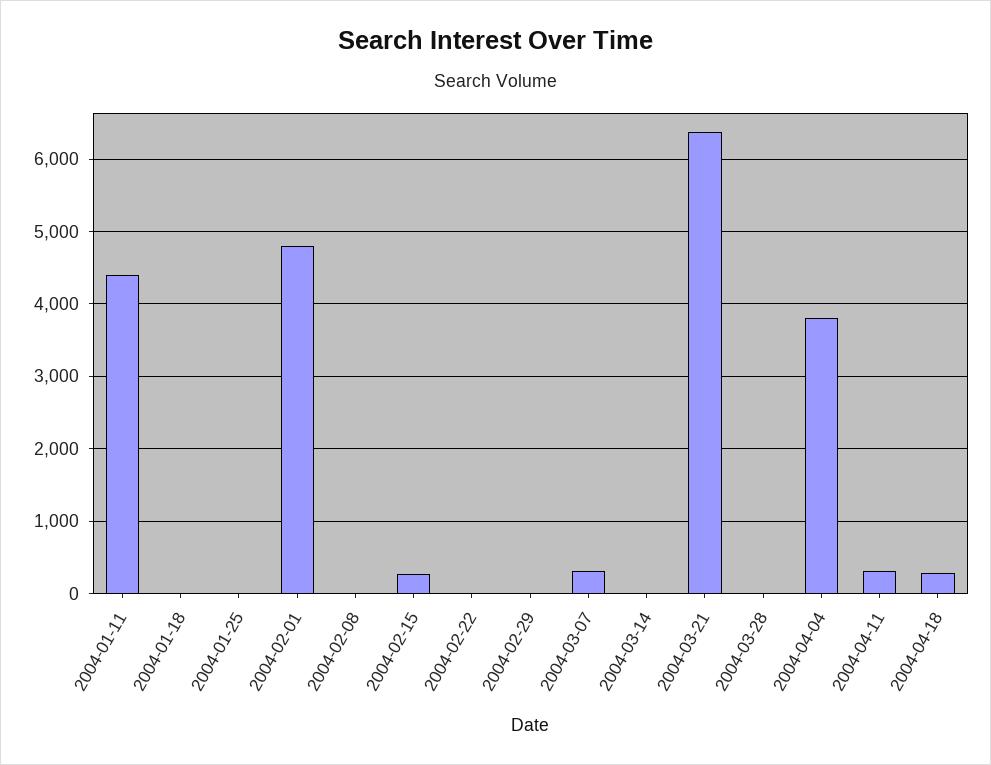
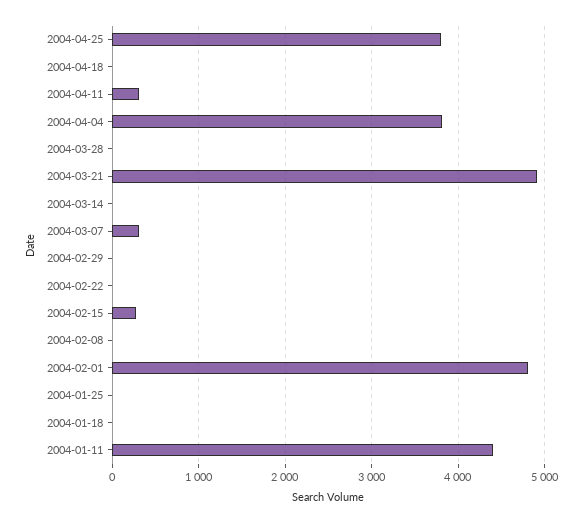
2004-03-21: 6400 -> 4900
2004-04-18: 300 -> 0
2004-04-25: none -> 3800

